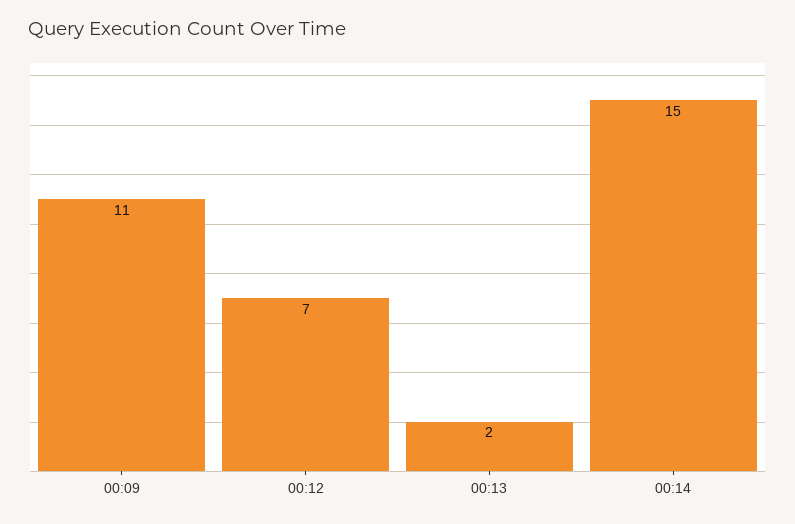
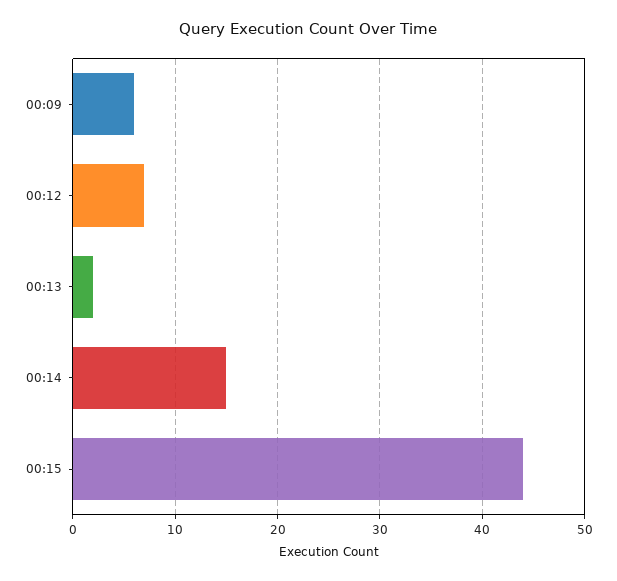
00:09: 11 -> 6
00:15: none -> 44

